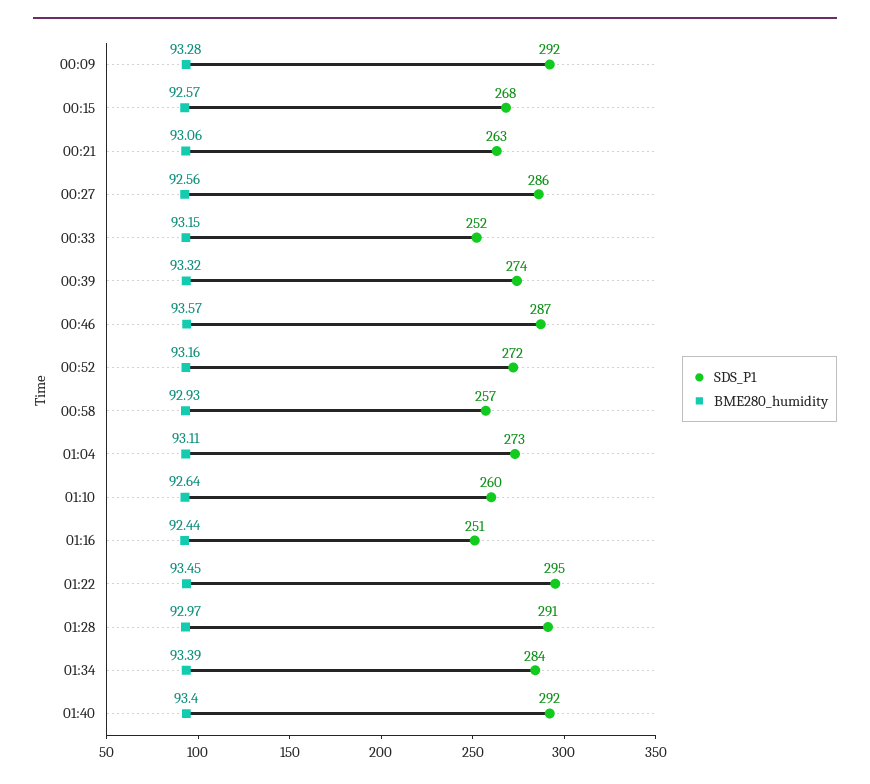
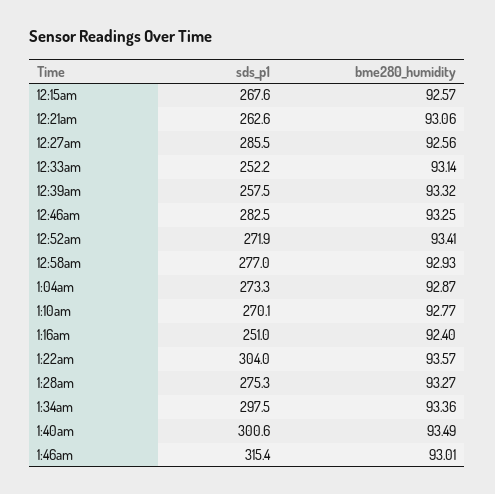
SDS_P1, 00:09: 292 -> none
BME280_humidity, 00:09: 93.28 -> none
BME280_humidity, 00:33: 93.15 -> 93.14
SDS_P1, 00:39: 274 -> 257.5
SDS_P1, 00:46: 287 -> 282.5
BME280_humidity, 00:46: 93.57 -> 93.25
BME280_humidity, 00:52: 93.16 -> 93.41
SDS_P1, 00:58: 257 -> 277
BME280_humidity, 01:04: 93.11 -> 92.87
SDS_P1, 01:10: 260 -> 270.1
BME280_humidity, 01:10: 92.64 -> 92.77
BME280_humidity, 01:16: 92.44 -> 92.4
SDS_P1, 01:22: 295 -> 304
BME280_humidity, 01:22: 93.45 -> 93.57
SDS_P1, 01:28: 291 -> 275.3
BME280_humidity, 01:28: 92.97 -> 93.27
SDS_P1, 01:34: 284 -> 297.5
BME280_humidity, 01:34: 93.39 -> 93.36
SDS_P1, 01:40: 292 -> 300.6
BME280_humidity, 01:40: 93.4 -> 93.49
SDS_P1, 1:46am: none -> 315.4
BME280_humidity, 1:46am: none -> 93.01

